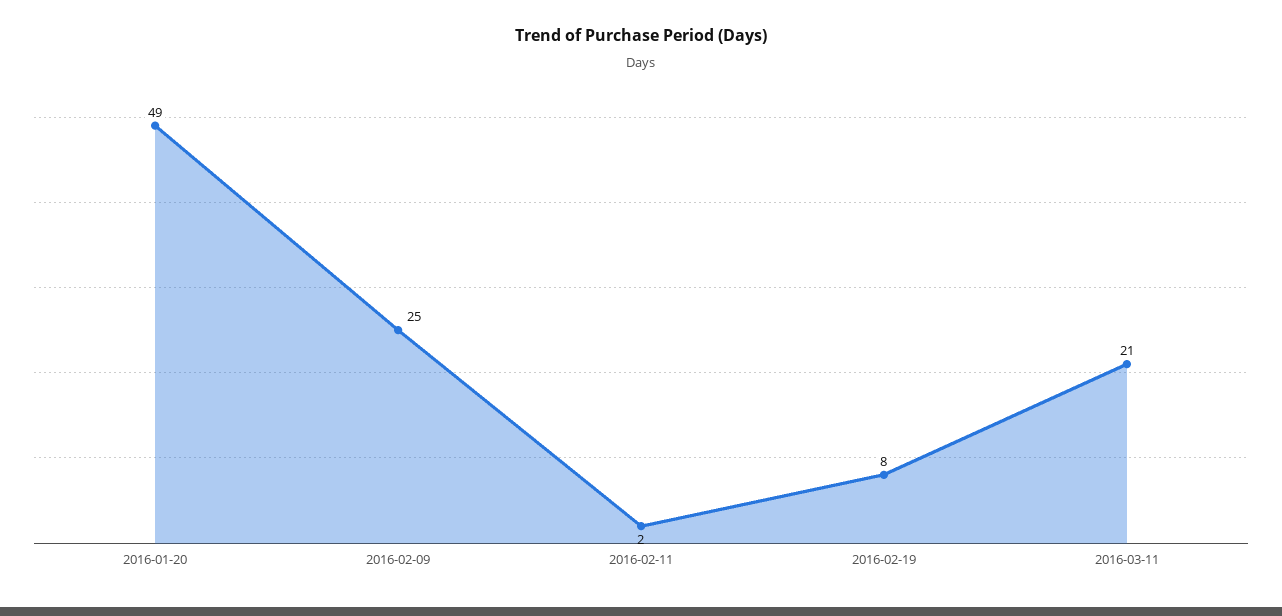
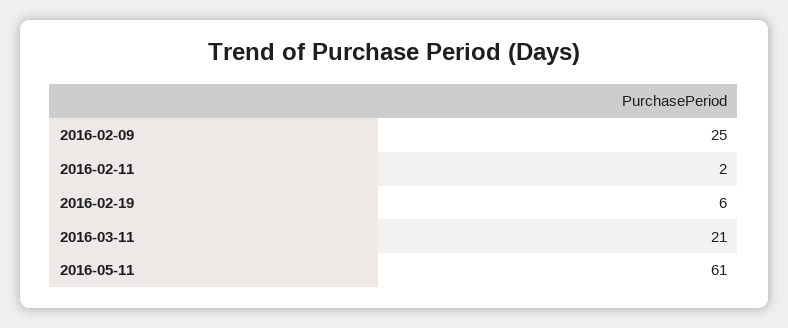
2016-01-20: 49 -> none
2016-02-19: 8 -> 6
2016-05-11: none -> 61

